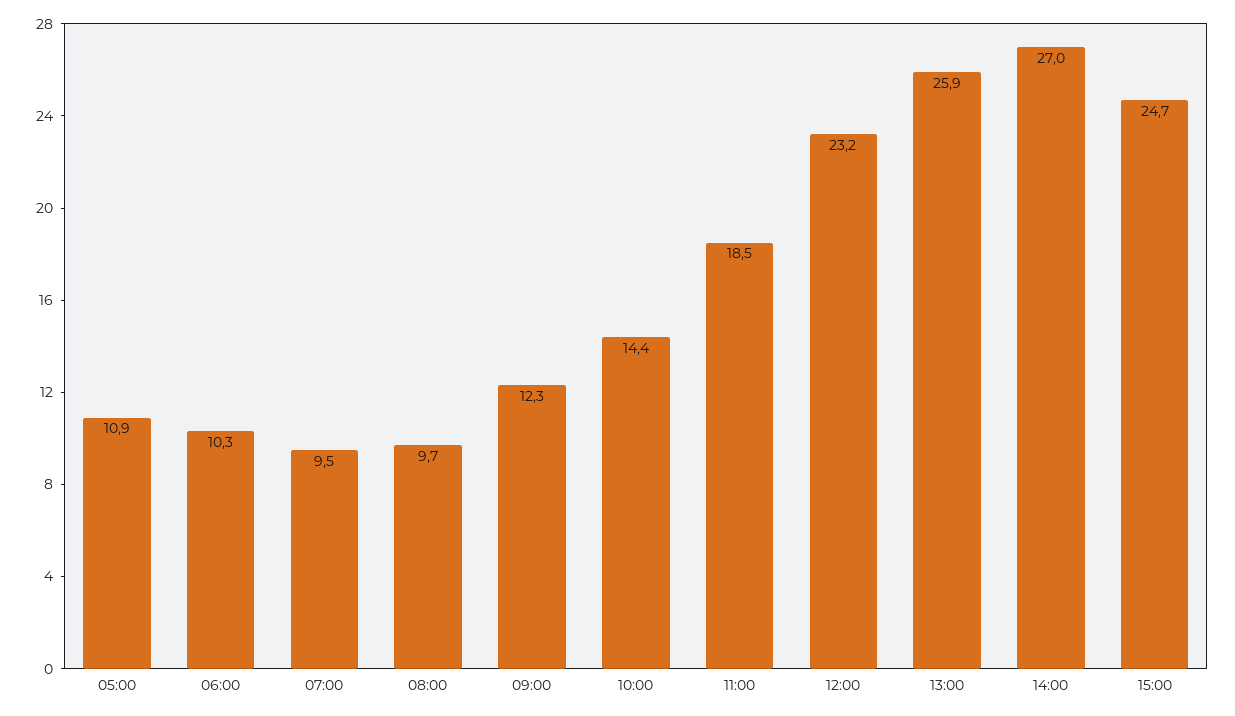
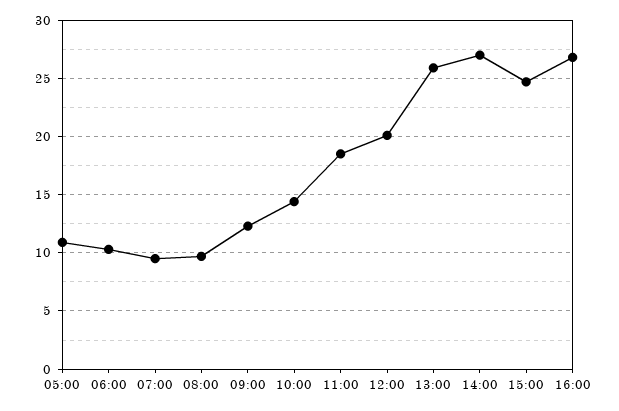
12:00: 23.2 -> 20
16:00: none -> 27

